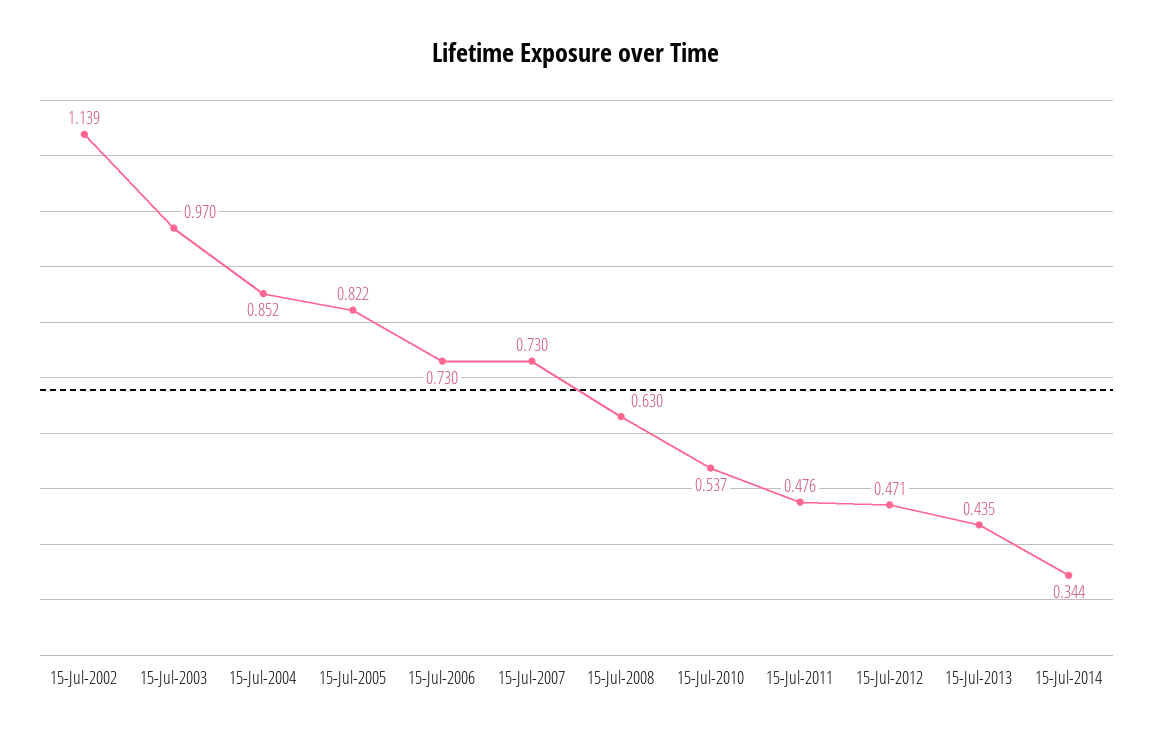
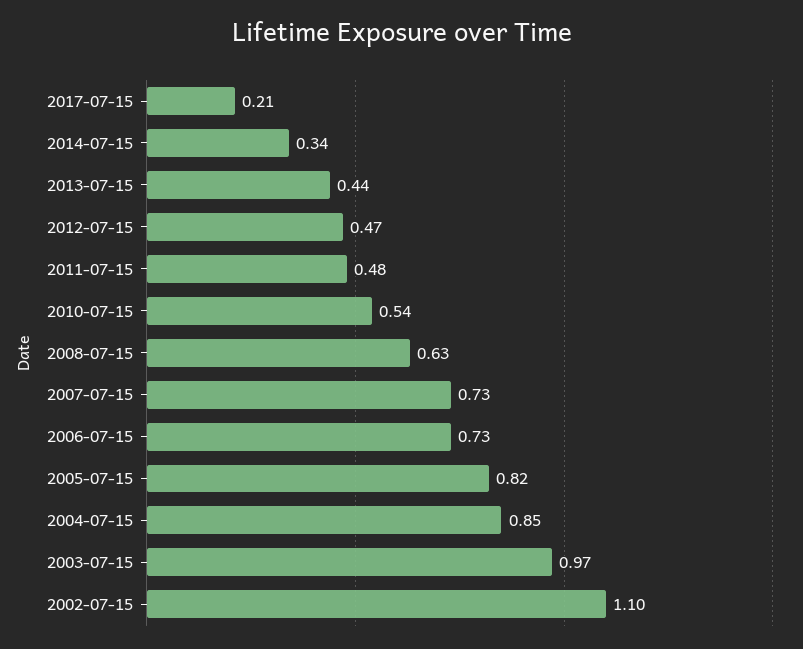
15-Jul-2002: 1.139 -> 1.1
2017-07-15: none -> 0.21

